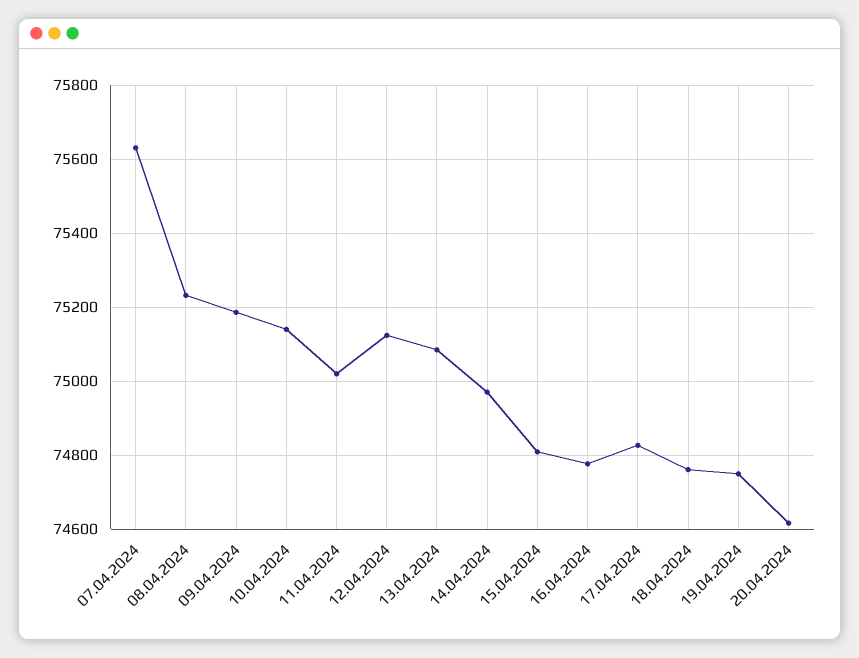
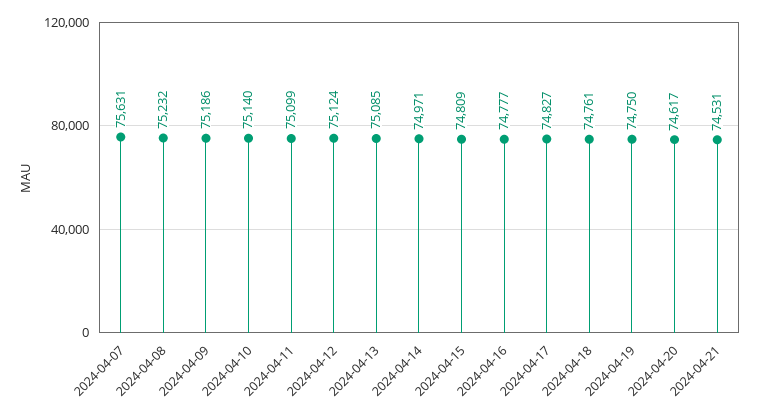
11.04.2024: 75020 -> 75099
2024-04-21: none -> 74531

